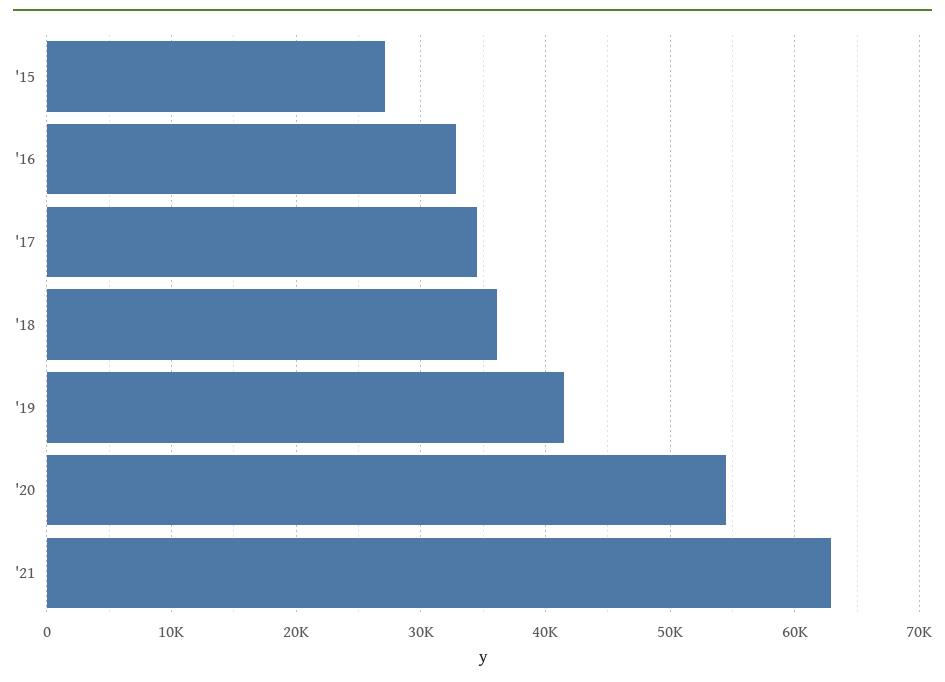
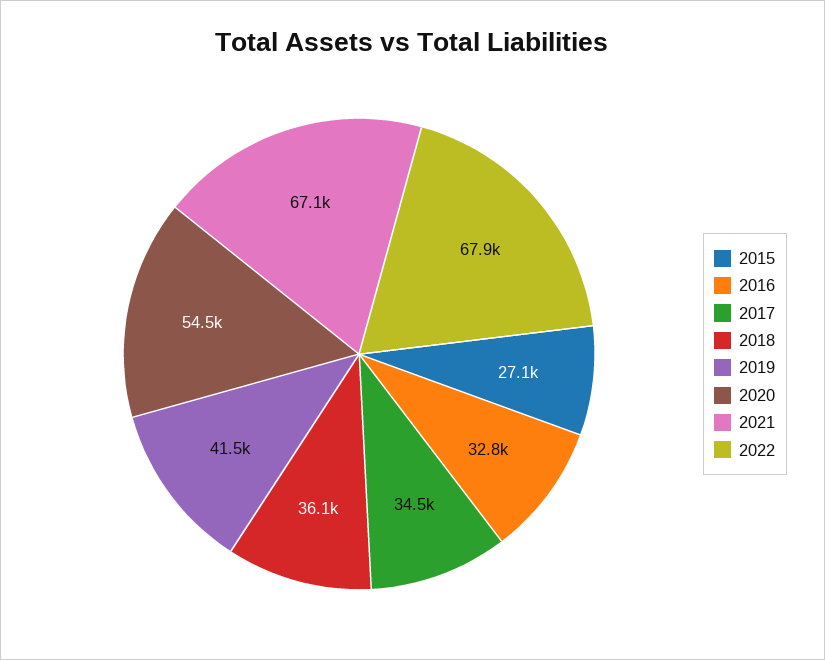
'21: 63000 -> 67100
2022: none -> 67900

